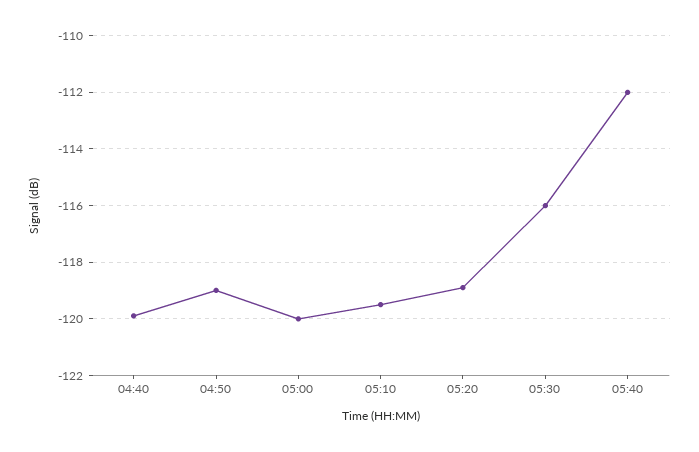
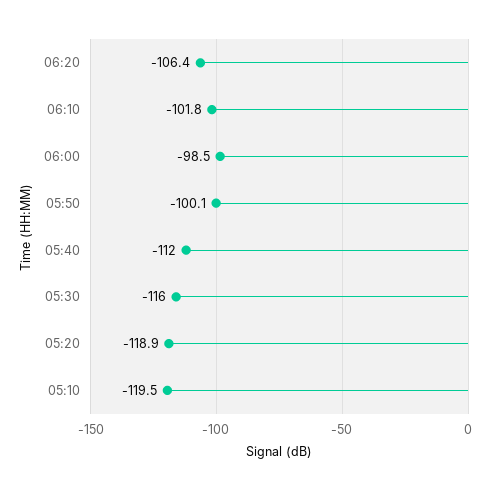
04:40: -120 -> none
04:50: -119 -> none
05:00: -120 -> none
06:20: none -> -106.4
06:10: none -> -101.8
06:00: none -> -98.5
05:50: none -> -100.1

